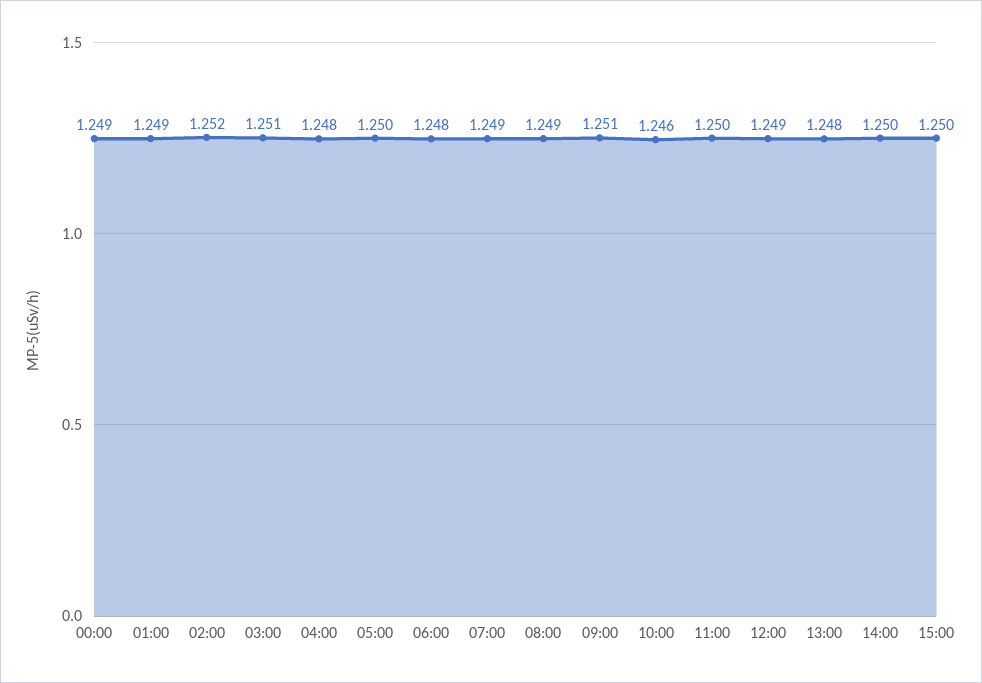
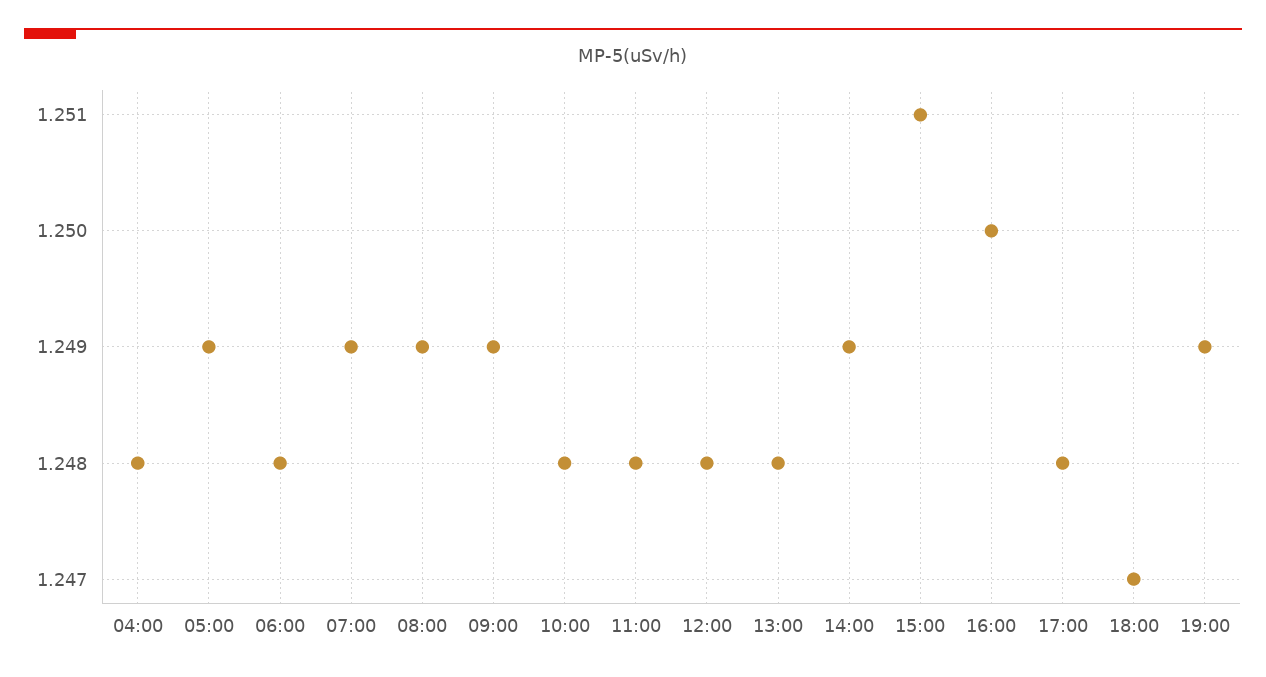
00:00: 1.249 -> none
01:00: 1.249 -> none
02:00: 1.252 -> none
03:00: 1.251 -> none
05:00: 1.25 -> 1.249
09:00: 1.251 -> 1.249
10:00: 1.246 -> 1.248
11:00: 1.25 -> 1.248
12:00: 1.249 -> 1.248
14:00: 1.25 -> 1.249
15:00: 1.25 -> 1.251
16:00: none -> 1.25
17:00: none -> 1.248
18:00: none -> 1.247
19:00: none -> 1.249

